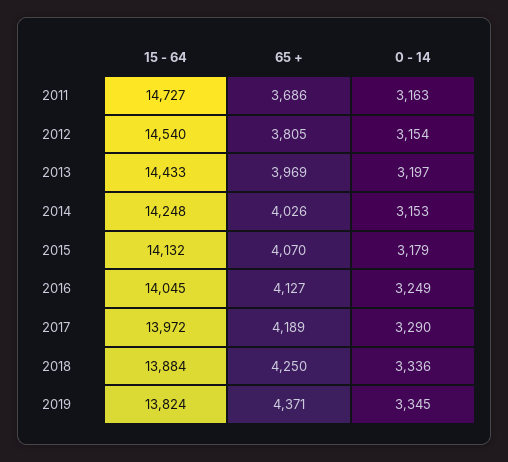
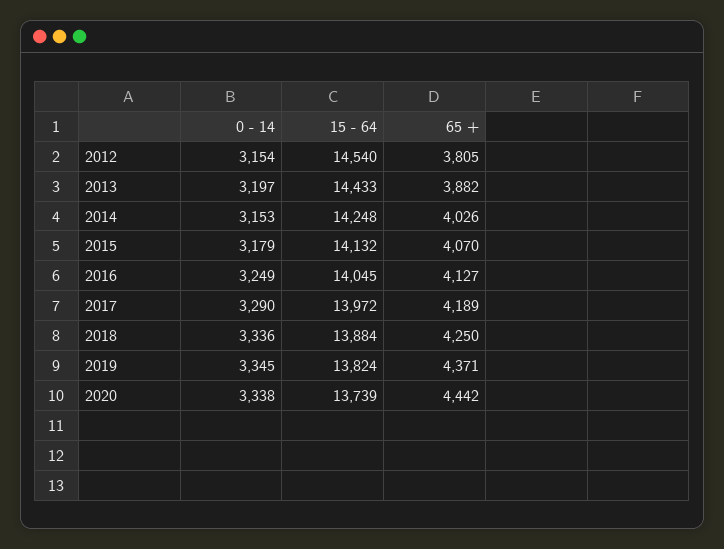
15 - 64, 2011: 14727 -> none
65 +, 2011: 3686 -> none
0 - 14, 2011: 3163 -> none
65 +, 2013: 3969 -> 3882
0 - 14, 2020: none -> 3338
15 - 64, 2020: none -> 13739
65 +, 2020: none -> 4442

